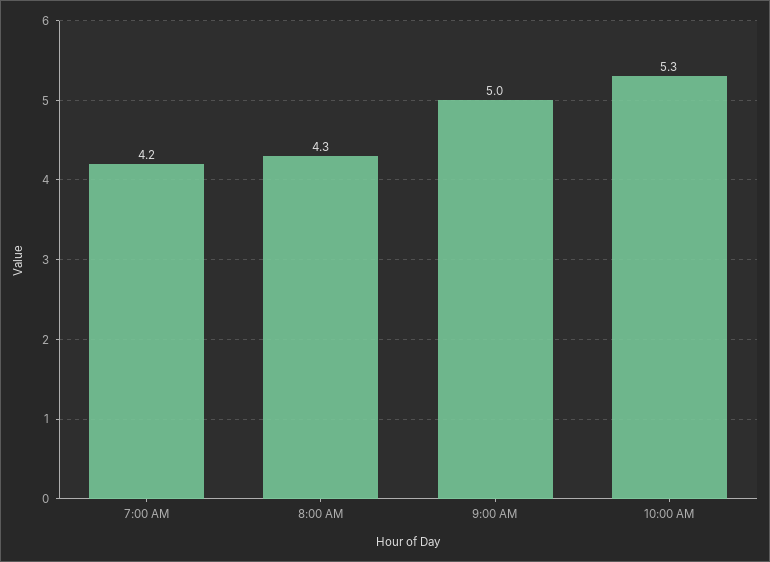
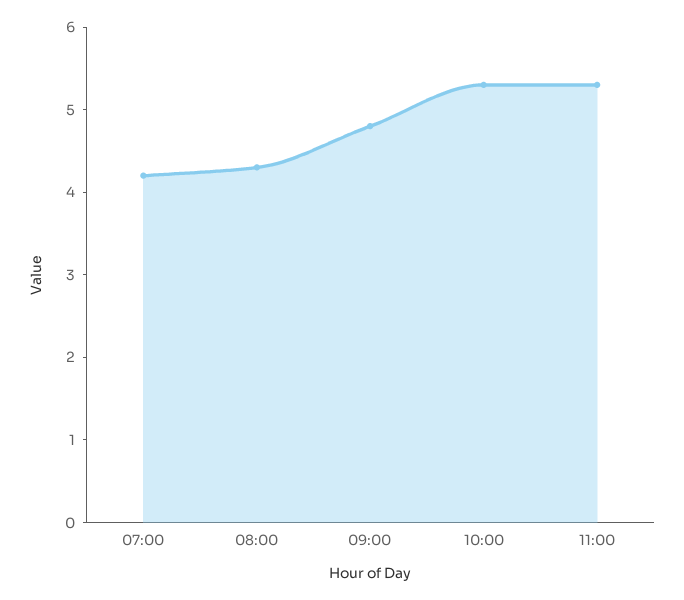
9:00 AM: 5 -> 4.8
11:00: none -> 5.3

